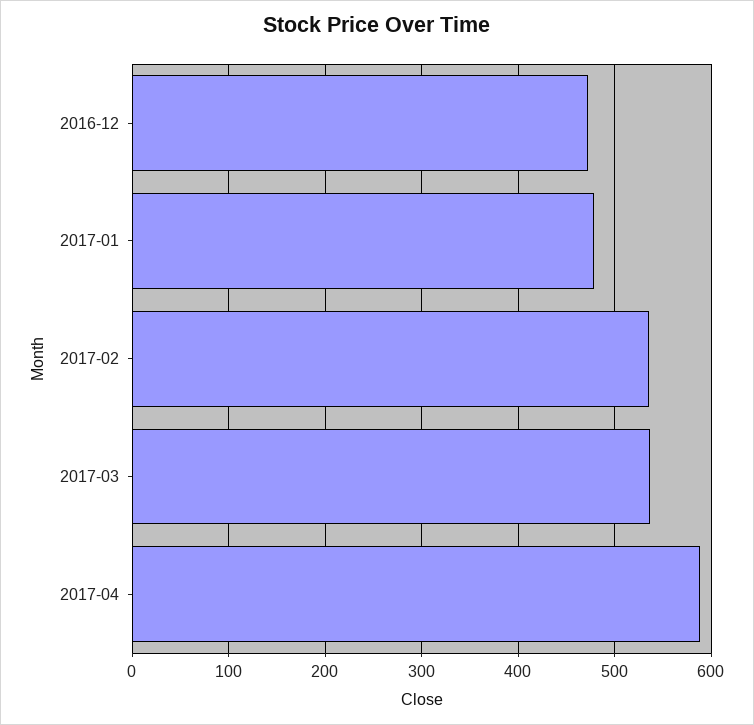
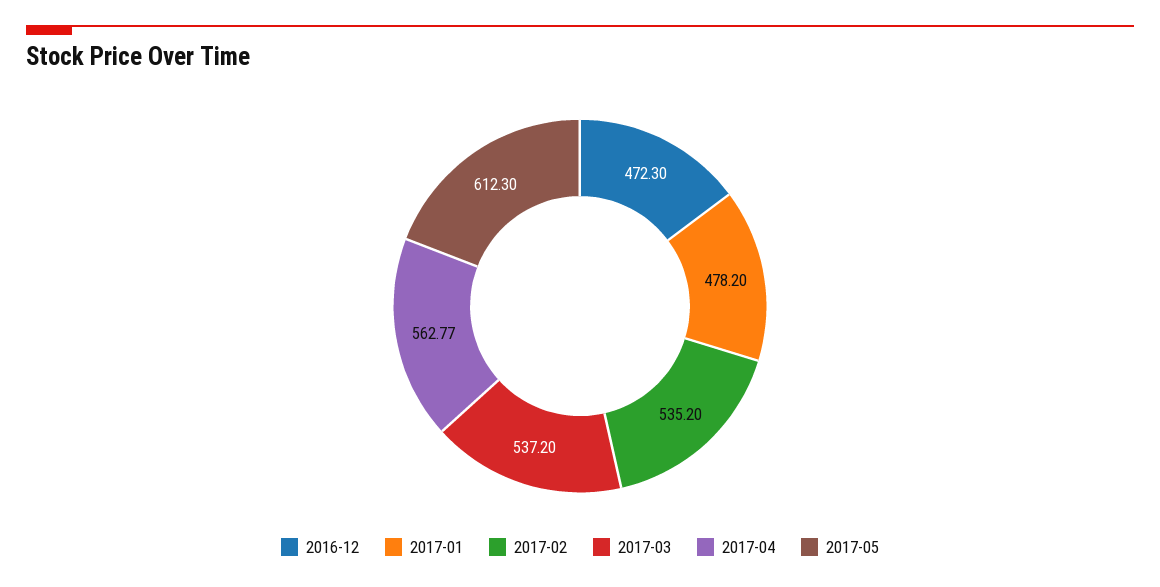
2017-04: 590 -> 562.77
2017-05: none -> 612.3

